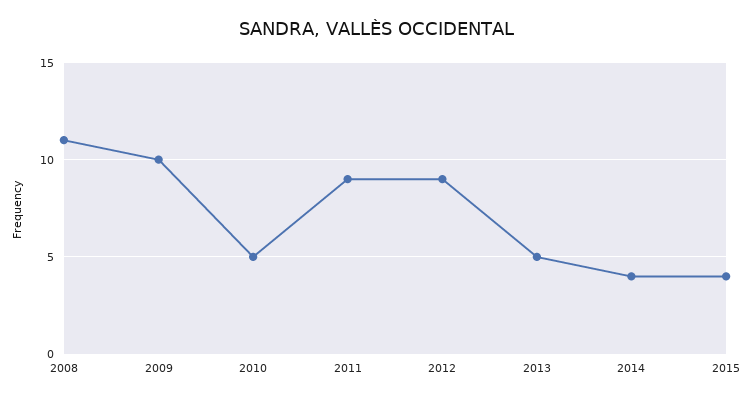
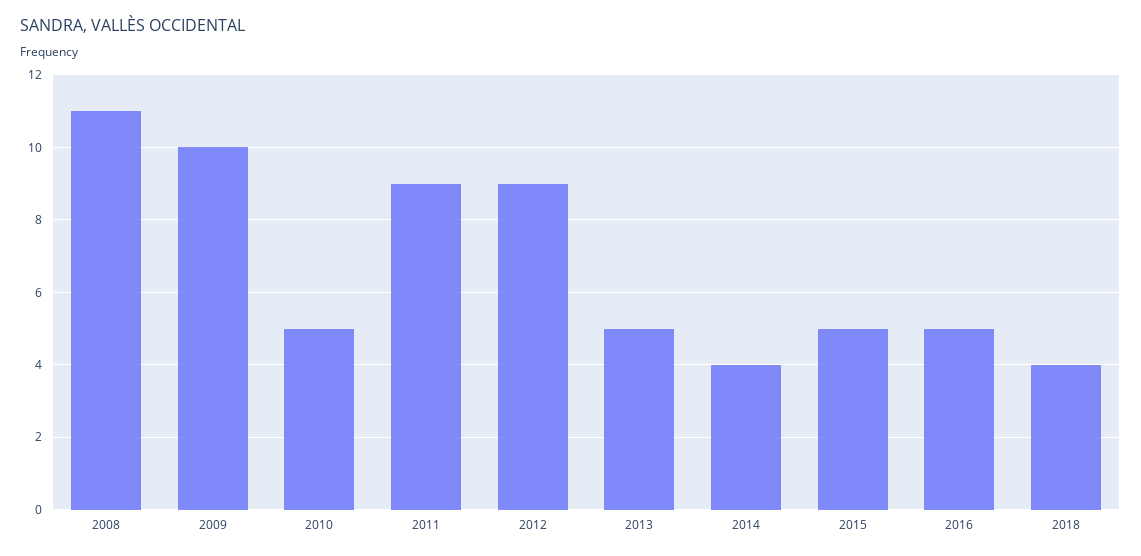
2015: 4 -> 5
2016: none -> 5
2018: none -> 4

